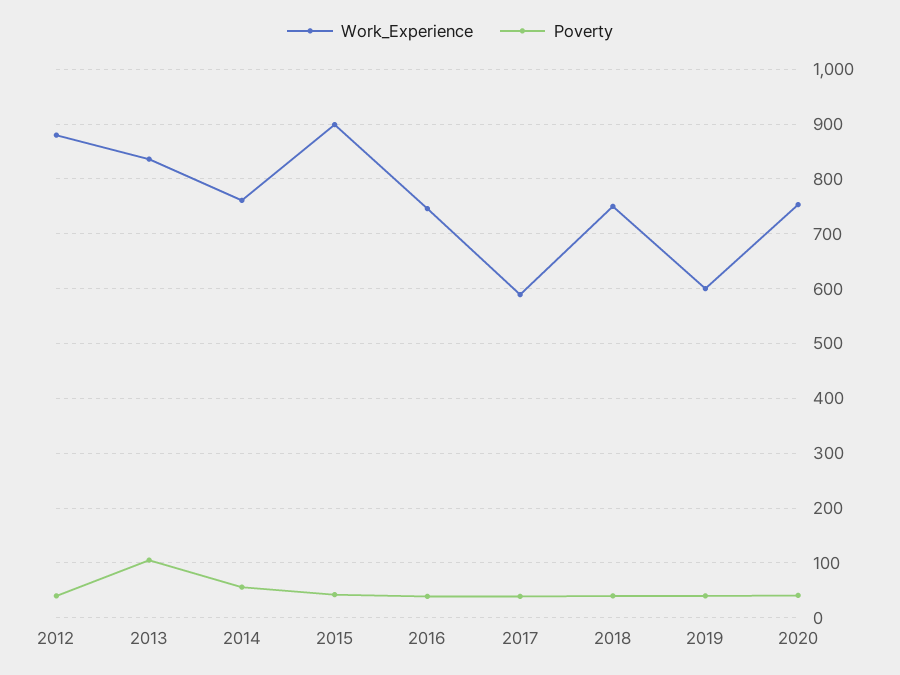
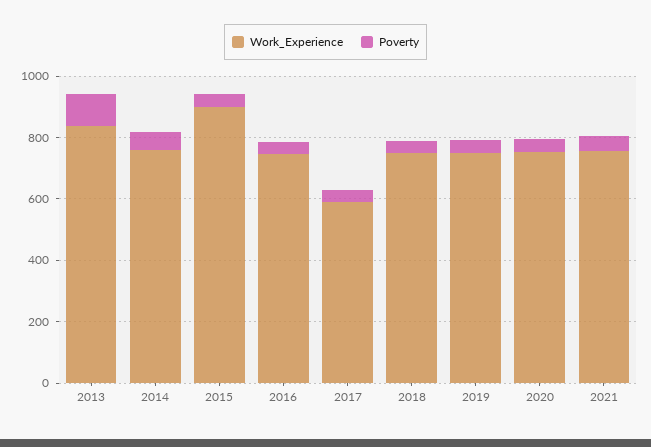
Work_Experience, 2012: 880 -> none
Poverty, 2012: 40 -> none
Work_Experience, 2019: 600 -> 750
Work_Experience, 2021: none -> 750
Poverty, 2021: none -> 50

